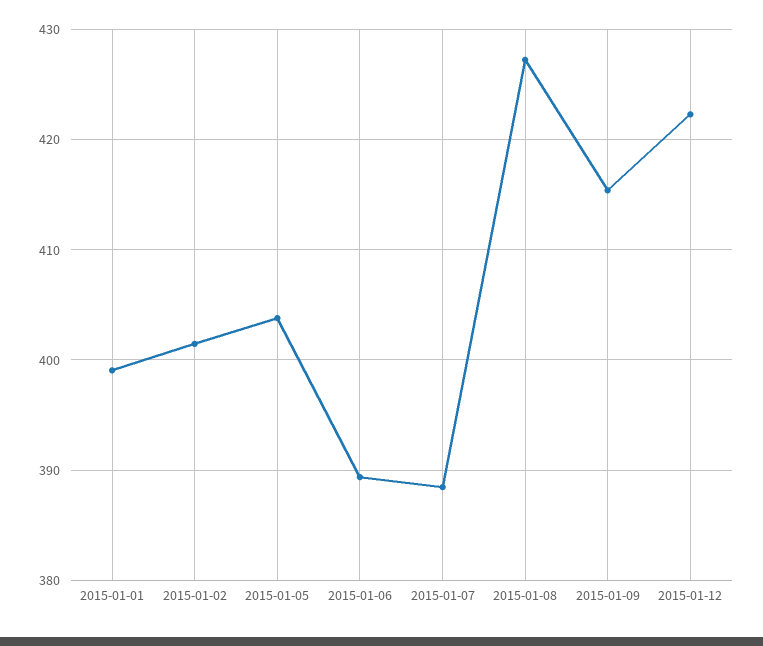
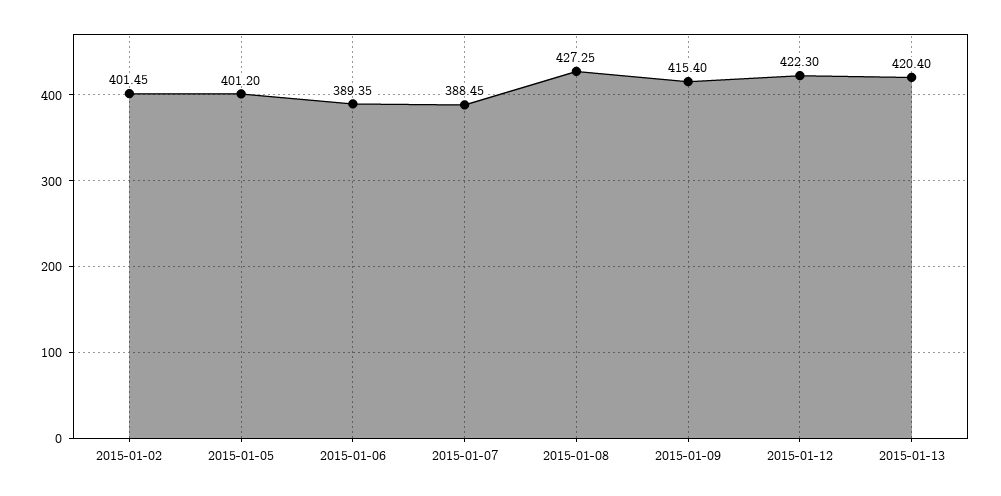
2015-01-01: 399 -> none
2015-01-05: 404 -> 401.2
2015-01-13: none -> 420.4

